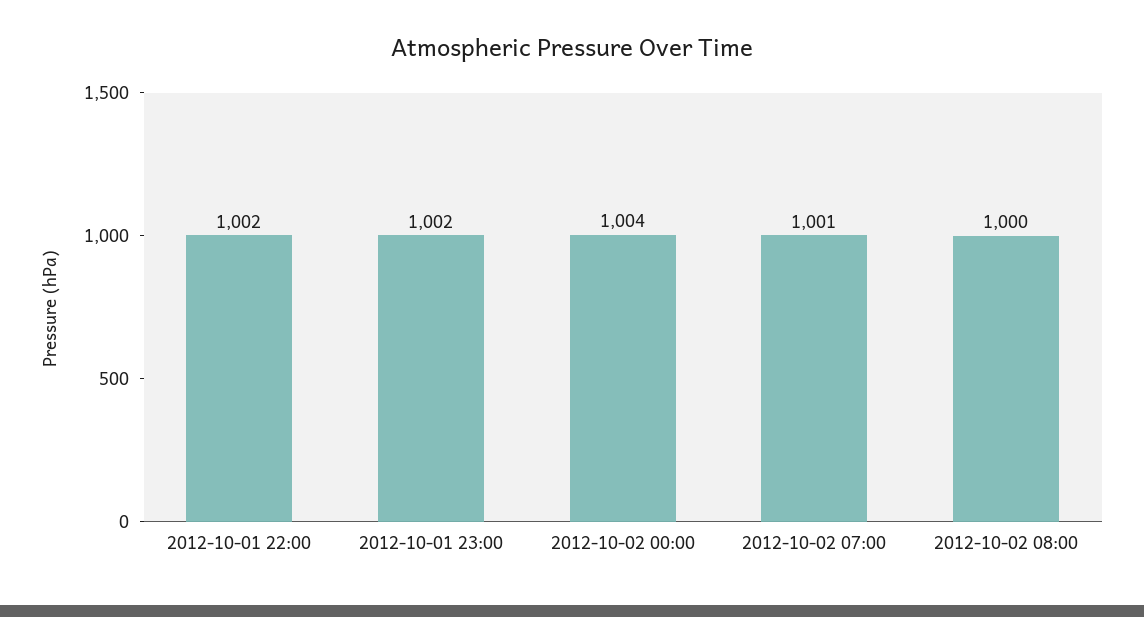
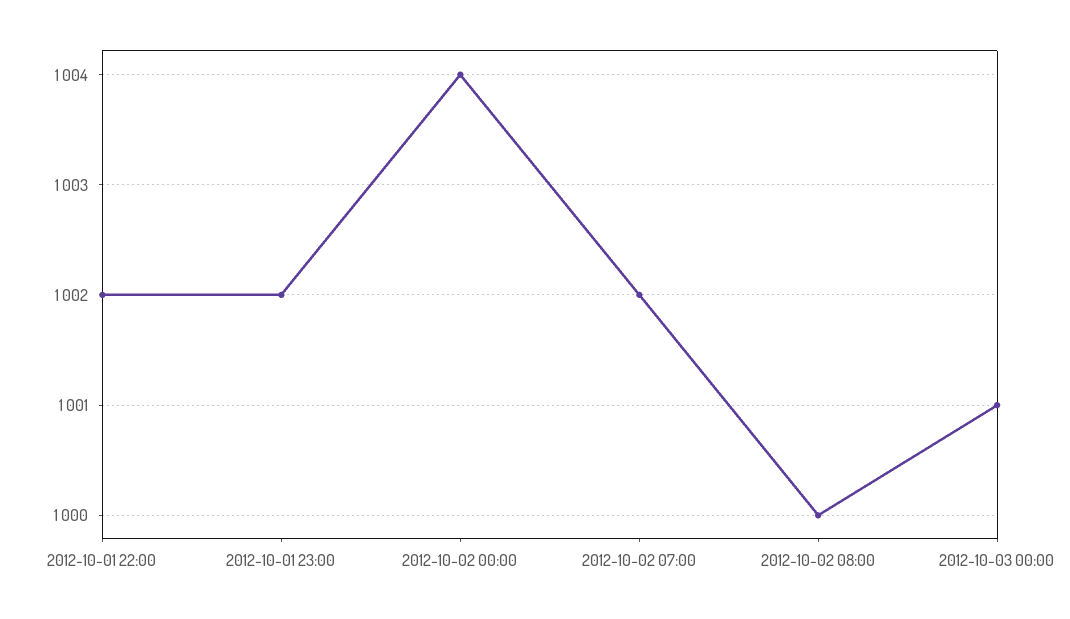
2012-10-02 07:00: 1001 -> 1002
2012-10-03 00:00: none -> 1001

